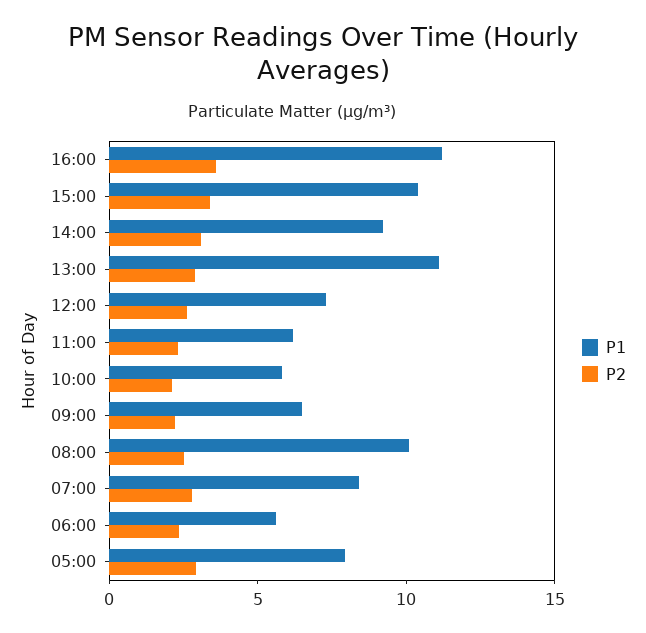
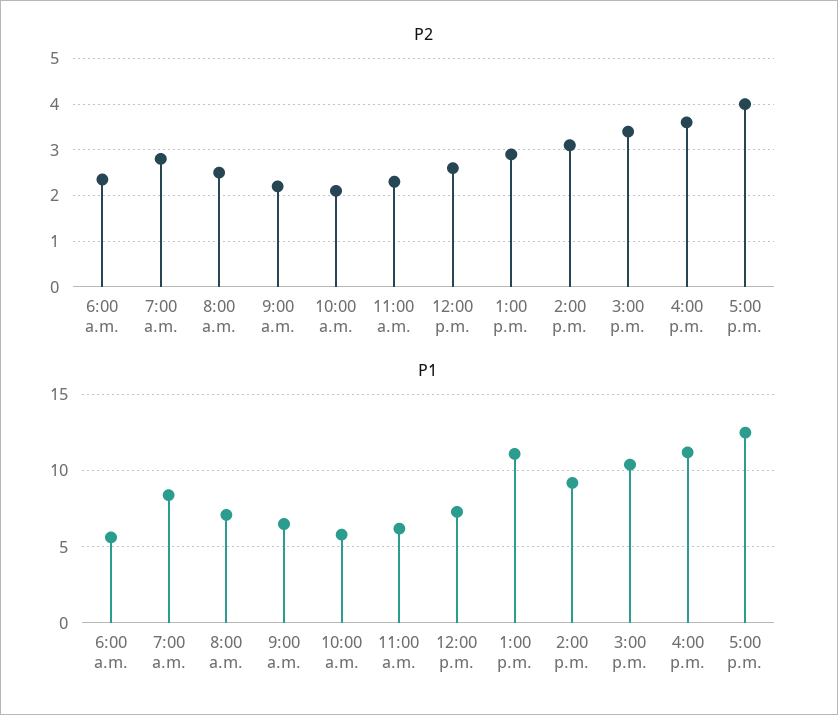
P1, 08:00: 10 -> 7
P1, 05:00: 8 -> none
P2, 05:00: 3 -> none
P2, 5:00 p.m.: none -> 4
P1, 5:00 p.m.: none -> 12.5

